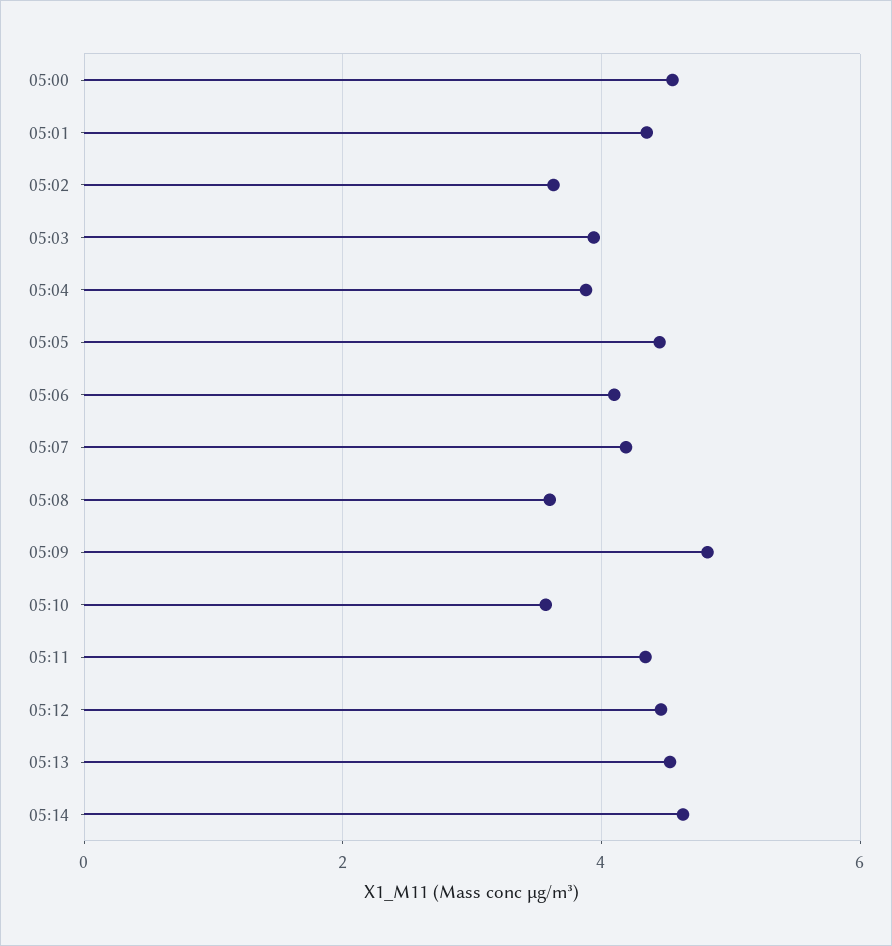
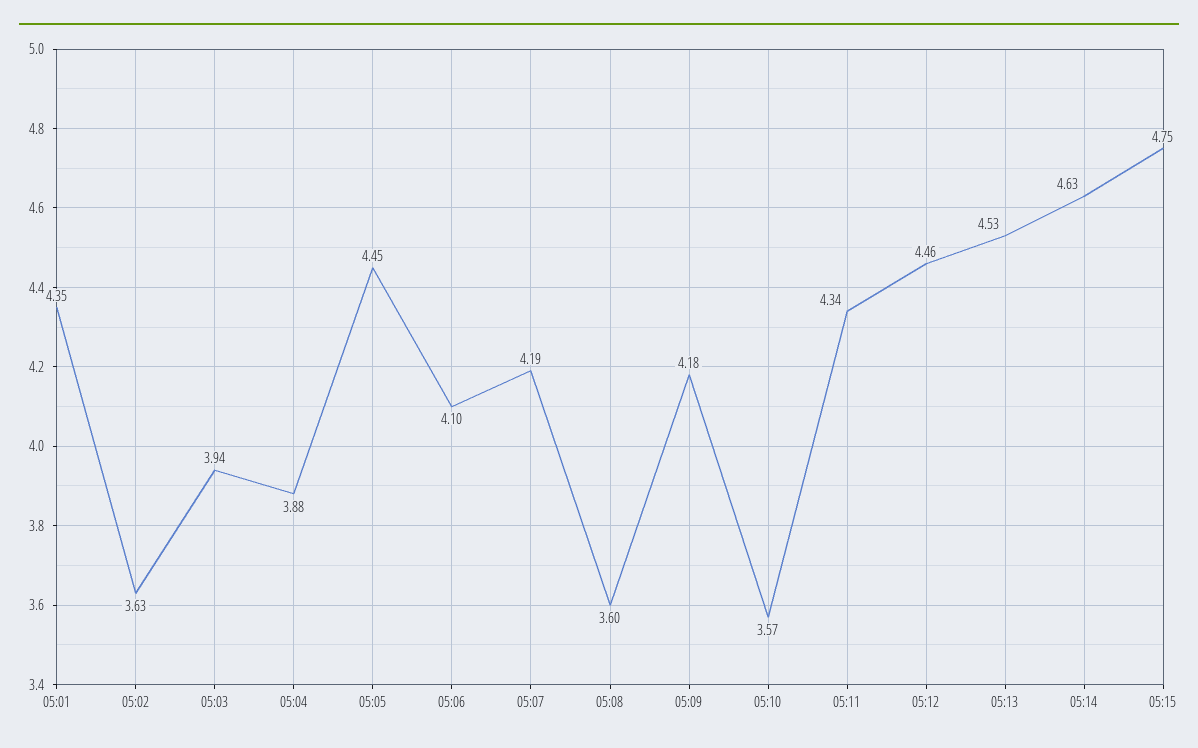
05:00: 4.6 -> none
05:09: 4.8 -> 4.18
05:15: none -> 4.75

